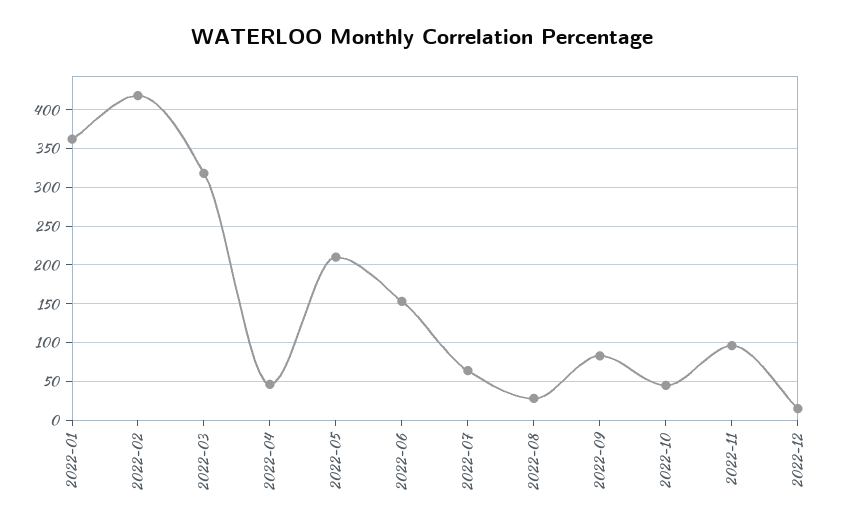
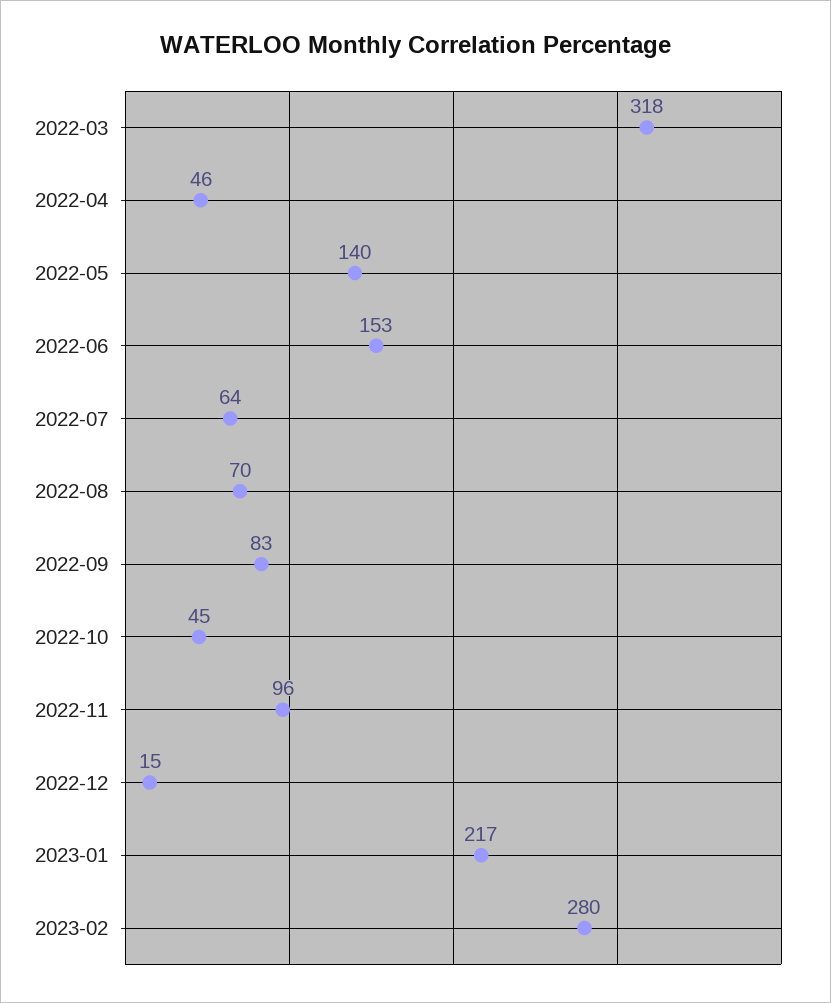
2022-01: 360 -> none
2022-02: 420 -> none
2022-05: 210 -> 140
2022-08: 30 -> 70
2023-01: none -> 217
2023-02: none -> 280

